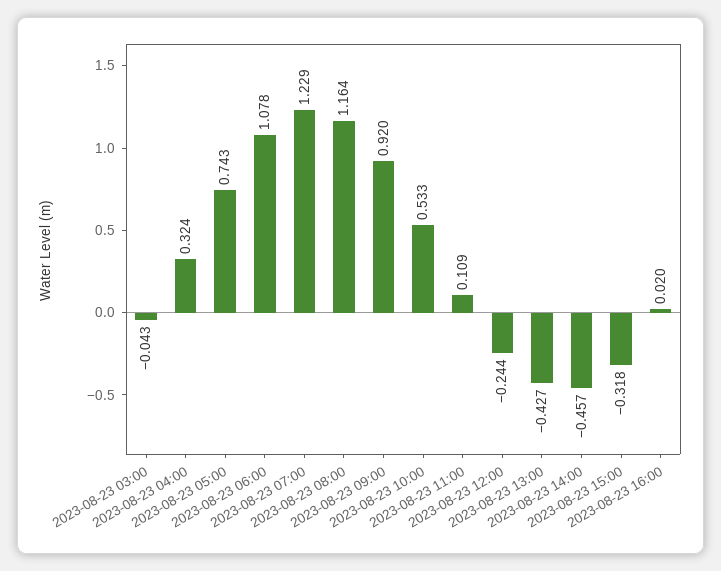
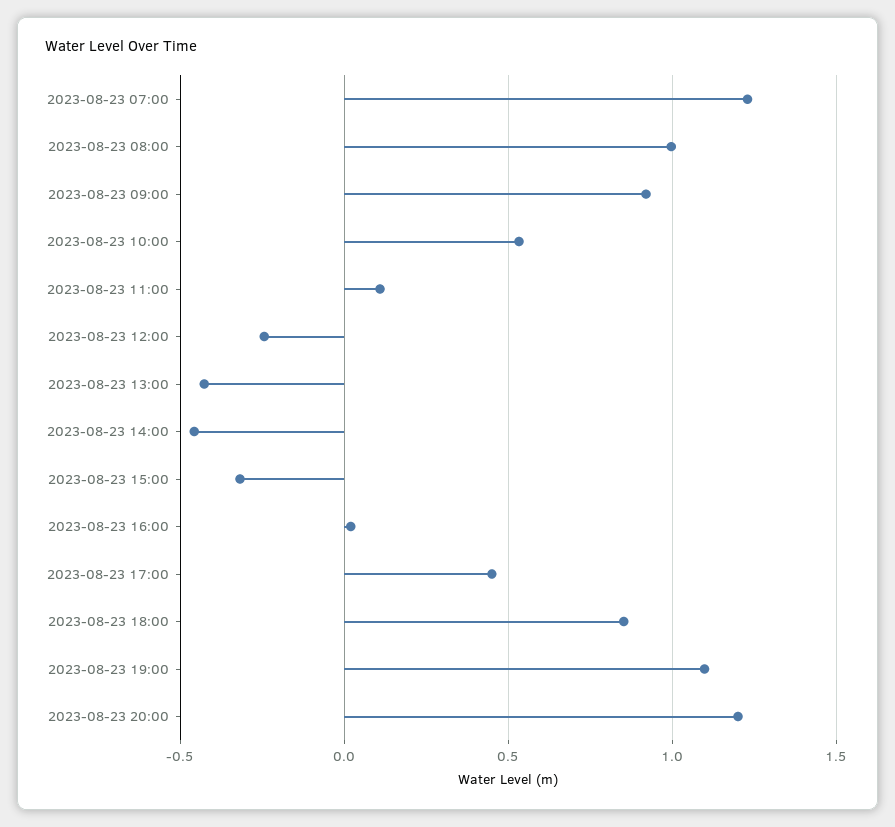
2023-08-23 03:00: -0.043 -> none
2023-08-23 04:00: 0.324 -> none
2023-08-23 05:00: 0.743 -> none
2023-08-23 06:00: 1.078 -> none
2023-08-23 08:00: 1.164 -> 1
2023-08-23 17:00: none -> 0.45
2023-08-23 18:00: none -> 0.85
2023-08-23 19:00: none -> 1.1
2023-08-23 20:00: none -> 1.2

